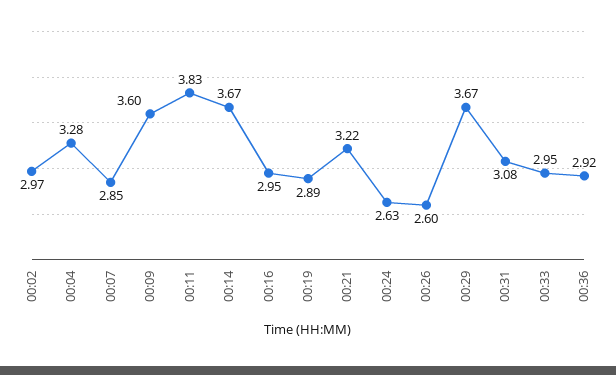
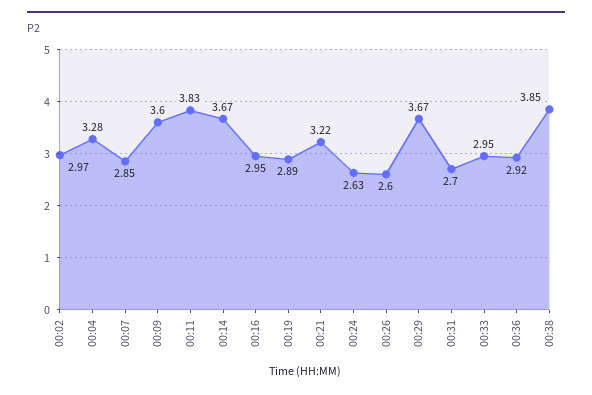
00:31: 3.08 -> 2.7
00:38: none -> 3.85

